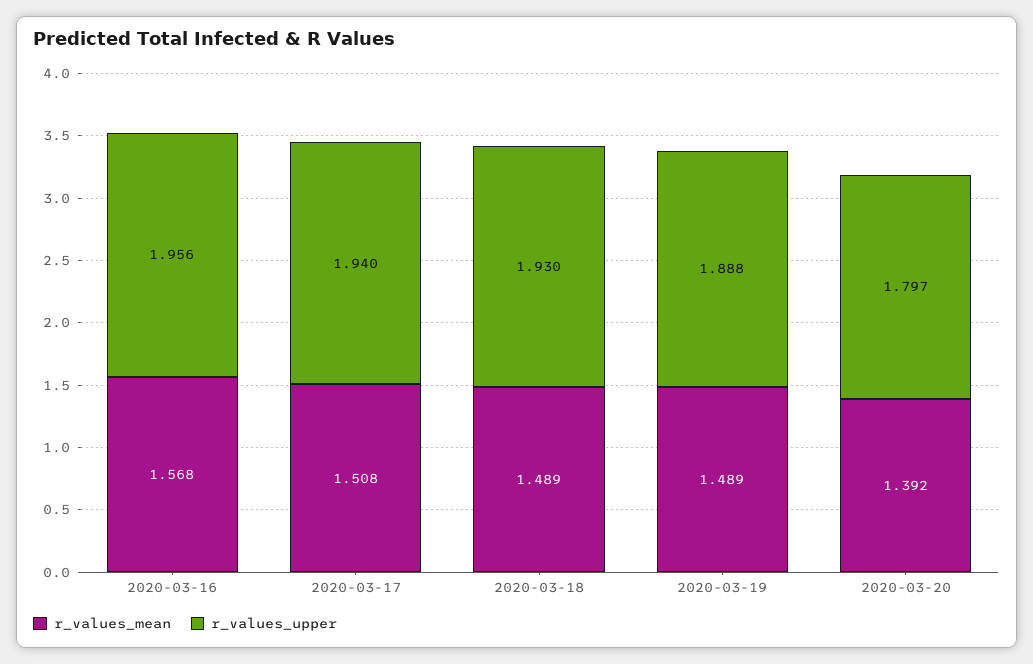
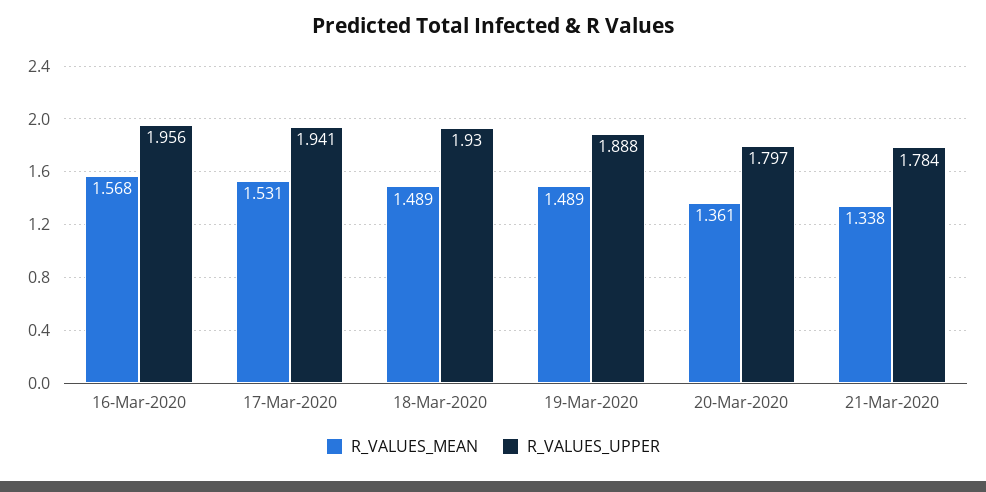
r_values_mean, 2020-03-17: 1.508 -> 1.531
r_values_upper, 2020-03-17: 1.94 -> 1.941
r_values_mean, 2020-03-20: 1.392 -> 1.361
r_values_mean, 21-Mar-2020: none -> 1.338
r_values_upper, 21-Mar-2020: none -> 1.784

